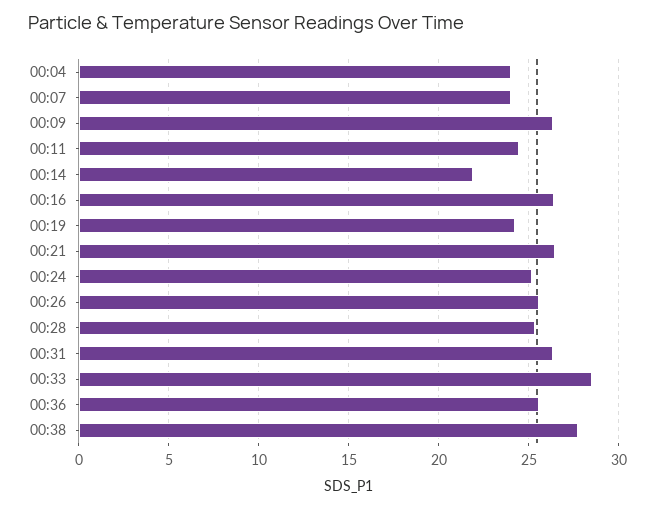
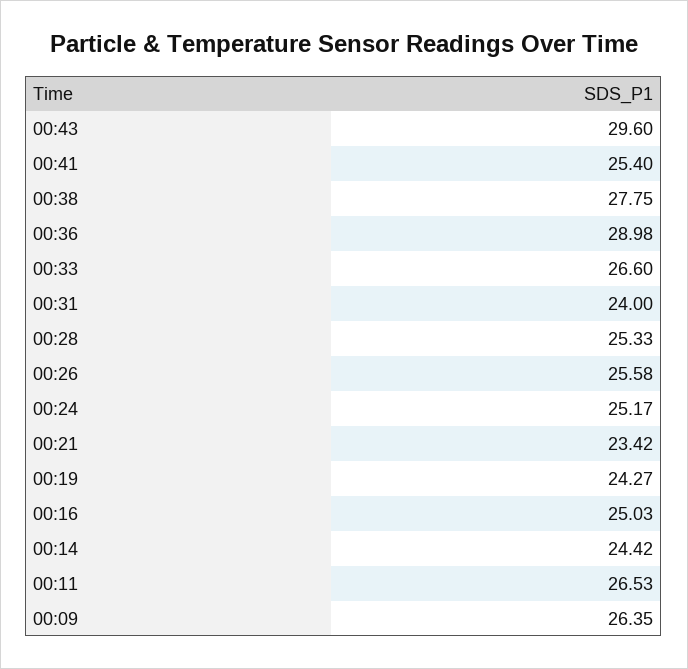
00:04: 24 -> none
00:07: 24 -> none
00:11: 24.5 -> 26.53
00:14: 22 -> 24.42
00:16: 26.5 -> 25.03
00:21: 26.5 -> 23.42
00:31: 26.5 -> 24
00:33: 28.5 -> 26.6
00:36: 25.5 -> 28.98
00:43: none -> 29.6
00:41: none -> 25.4

